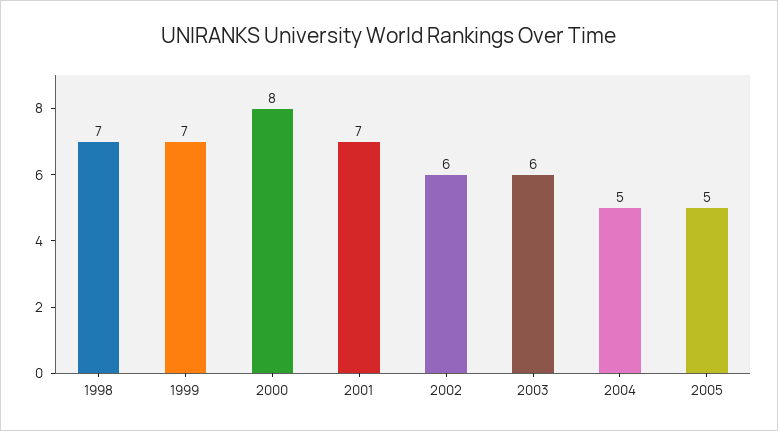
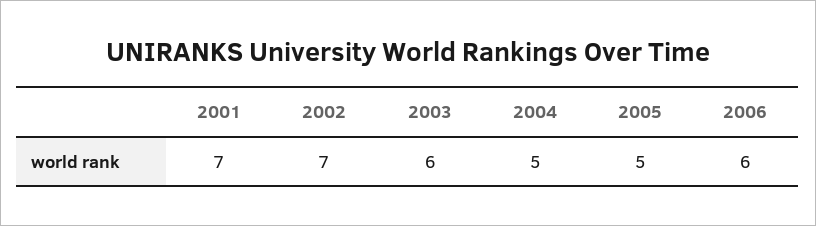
1998: 7 -> none
1999: 7 -> none
2000: 8 -> none
2002: 6 -> 7
2006: none -> 6

